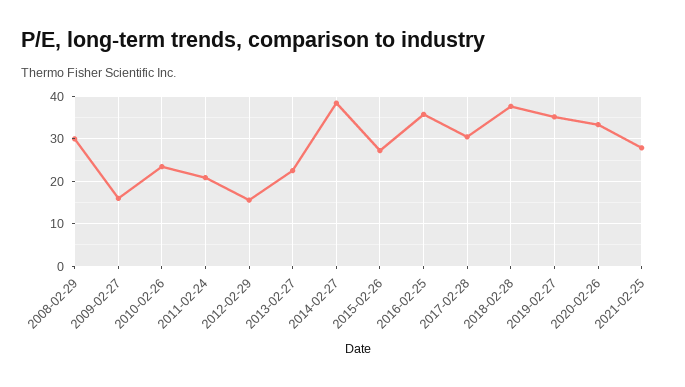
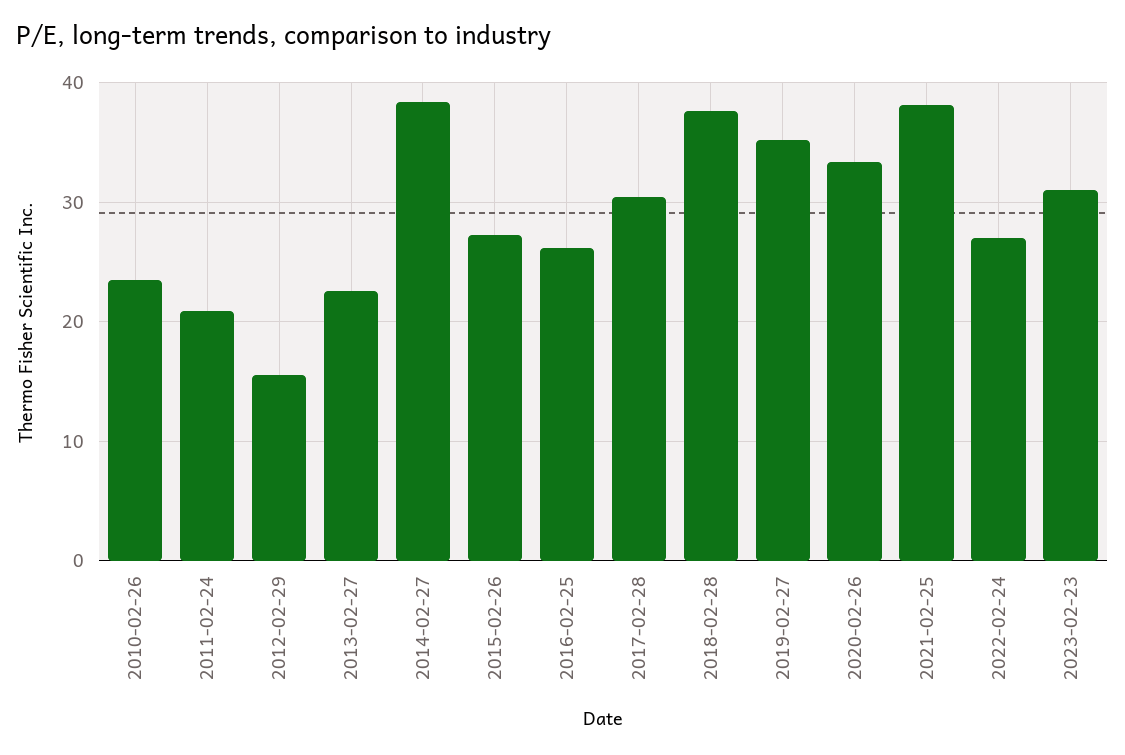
2008-02-29: 30 -> none
2009-02-27: 16 -> none
2016-02-25: 36 -> 26
2021-02-25: 28 -> 38
2022-02-24: none -> 27
2023-02-23: none -> 31

